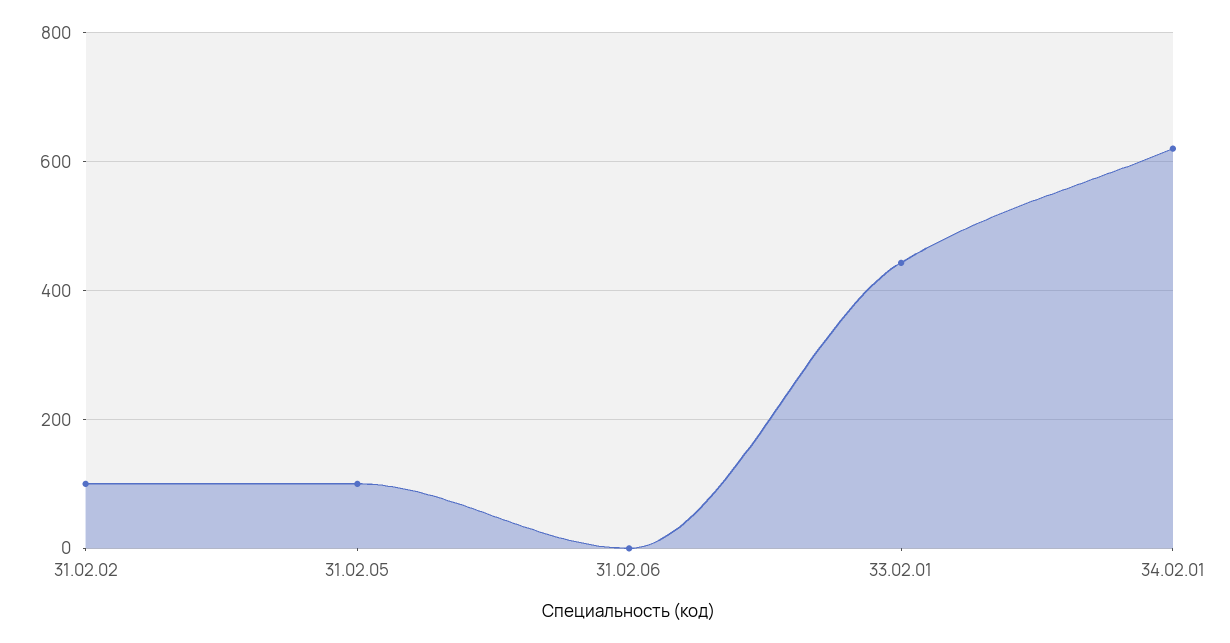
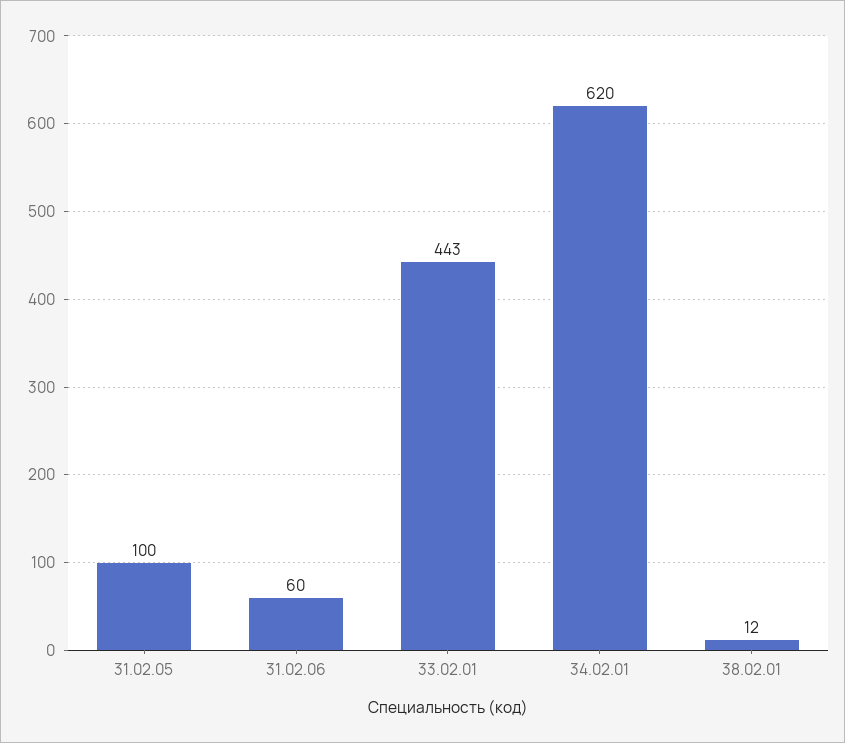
31.02.02: 100 -> none
31.02.06: 0 -> 60
38.02.01: none -> 12

